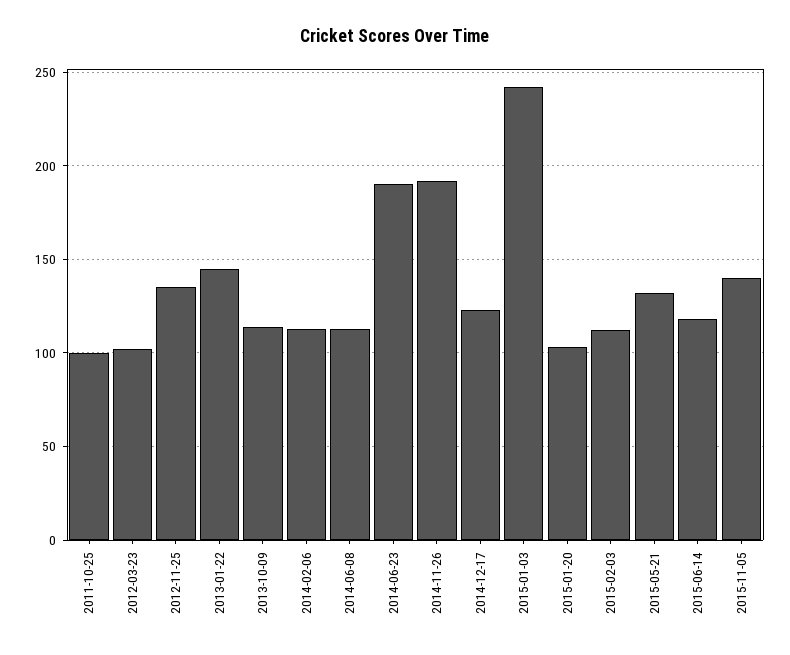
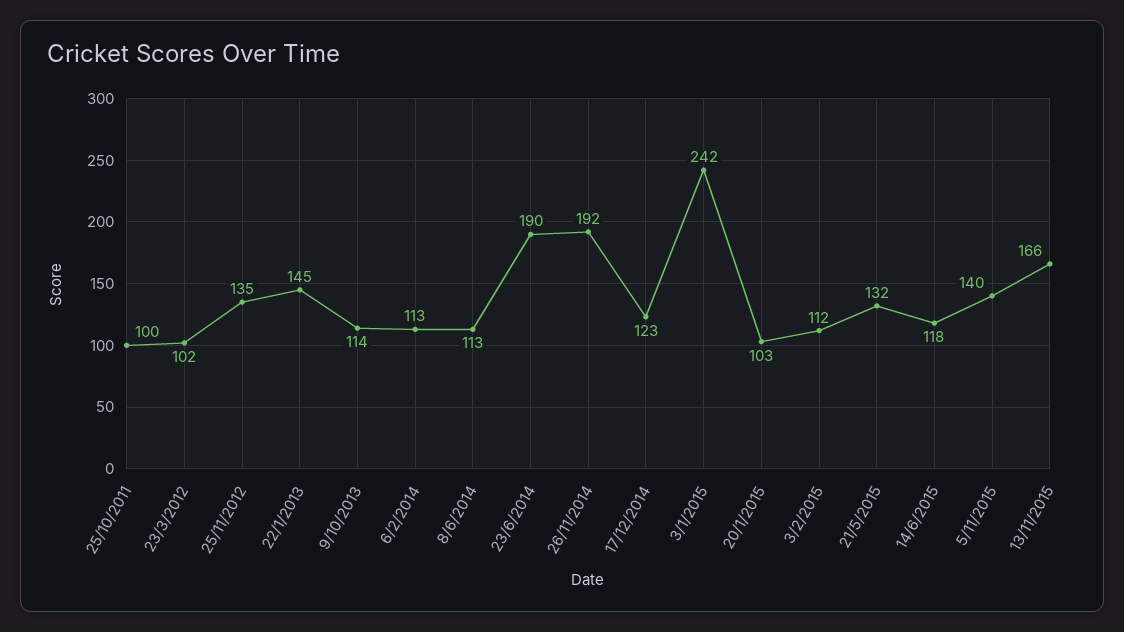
13/11/2015: none -> 166

